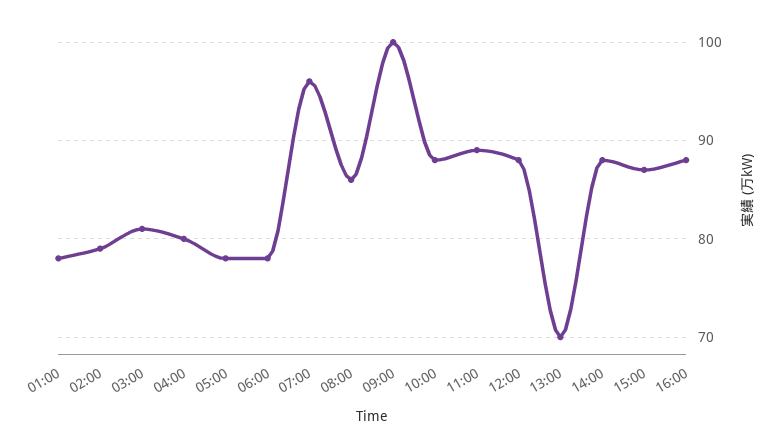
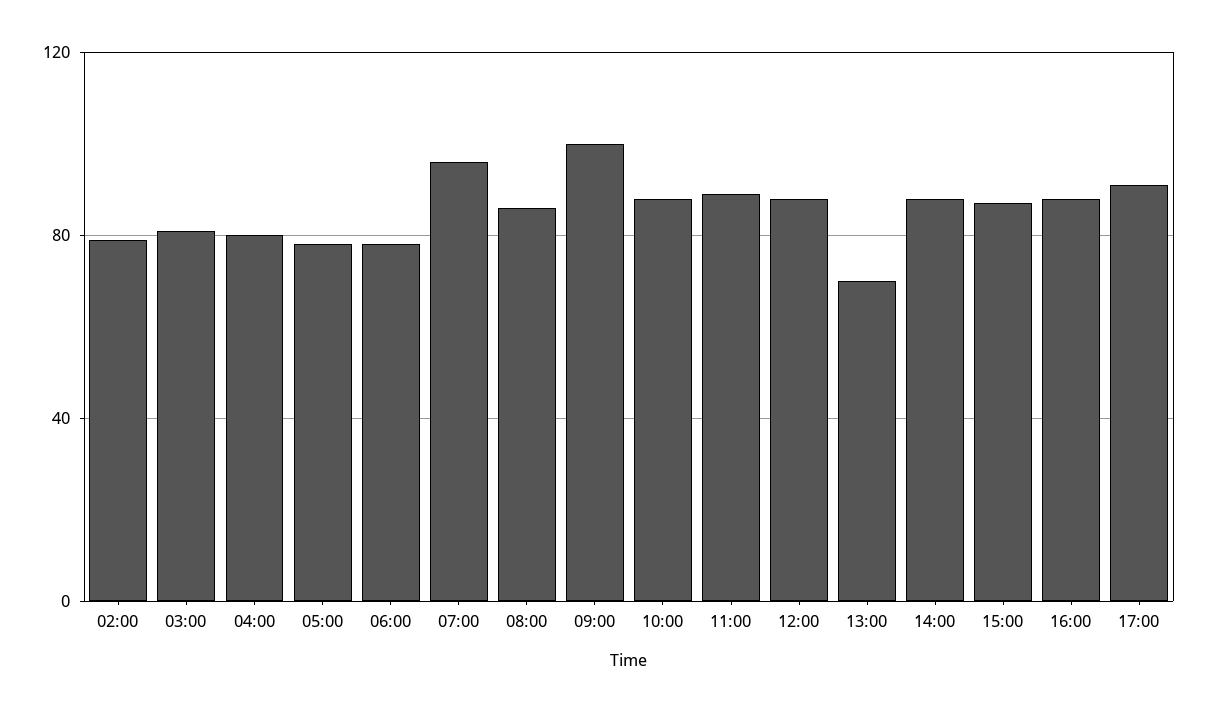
01:00: 78 -> none
17:00: none -> 90

